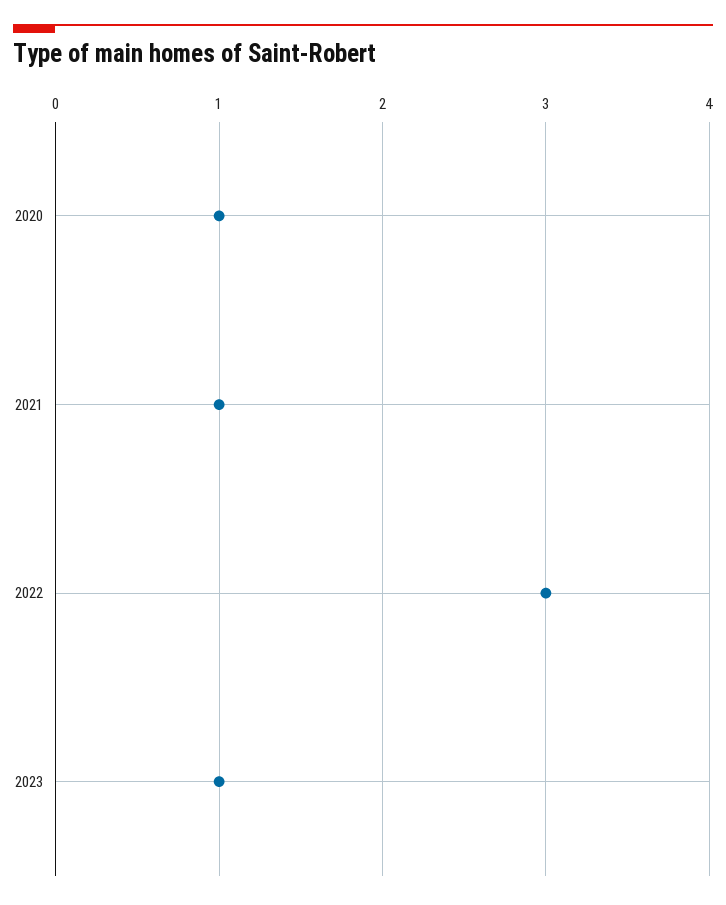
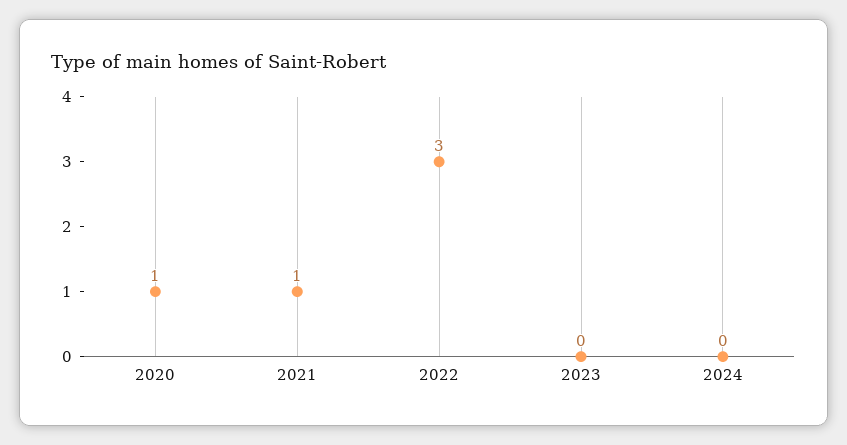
2023: 1 -> 0
2024: none -> 0

